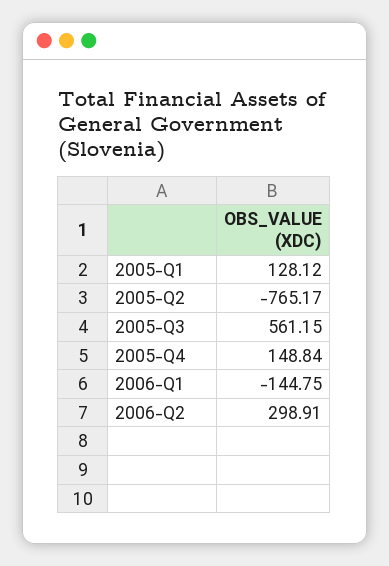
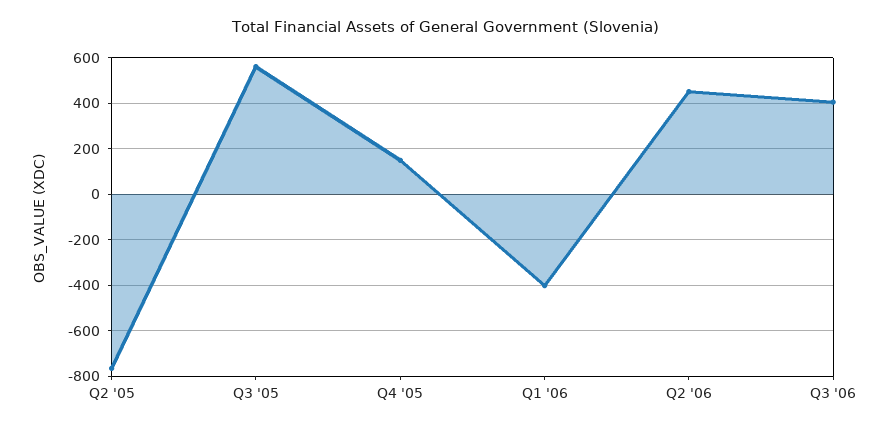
2005-Q1: 128.12 -> none
2006-Q1: -144.75 -> -400
2006-Q2: 298.91 -> 450
Q3 '06: none -> 400

